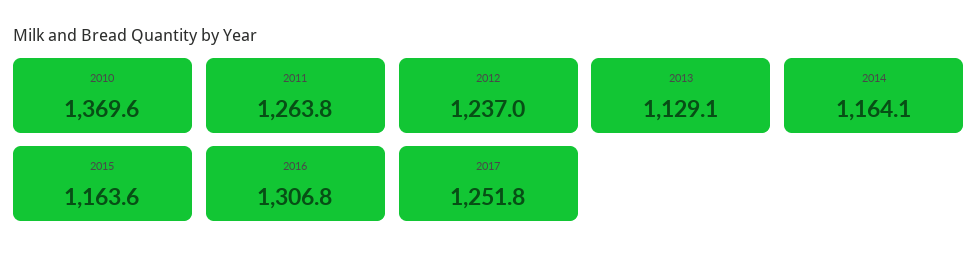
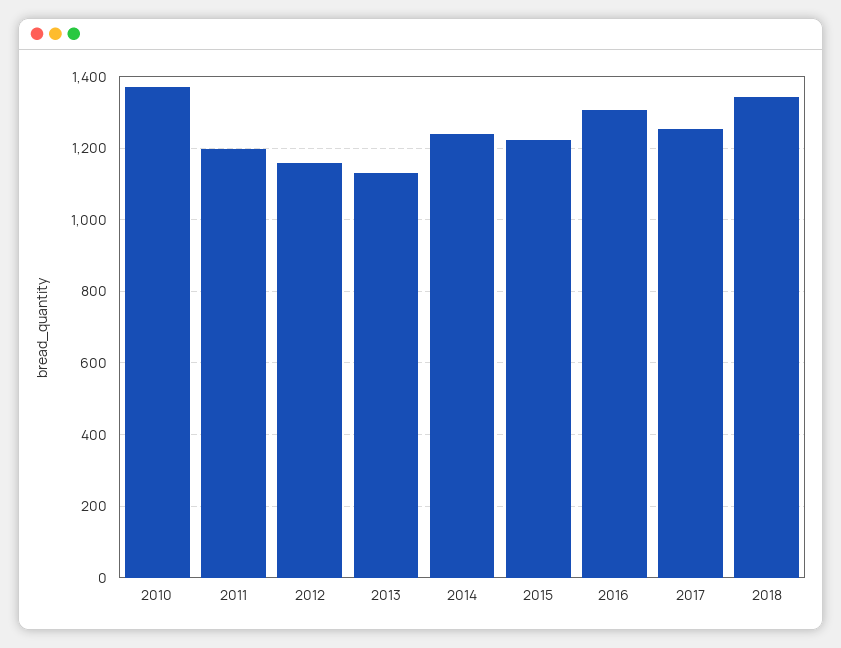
2011: 1263.8 -> 1200
2012: 1237 -> 1160
2014: 1164.1 -> 1240
2015: 1163.6 -> 1220
2018: none -> 1340

